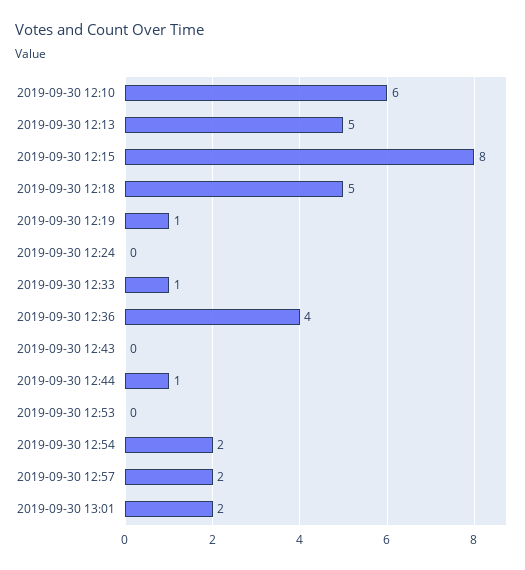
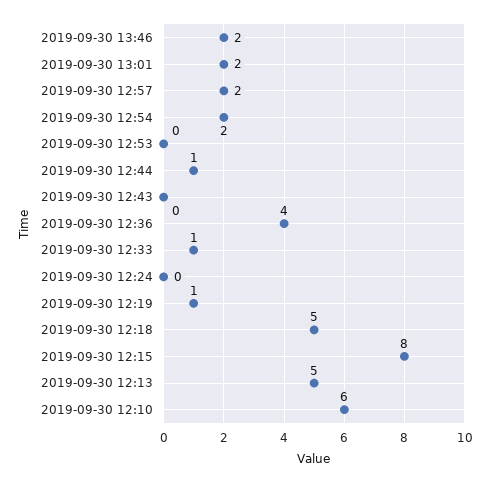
2019-09-30 13:46: none -> 2

